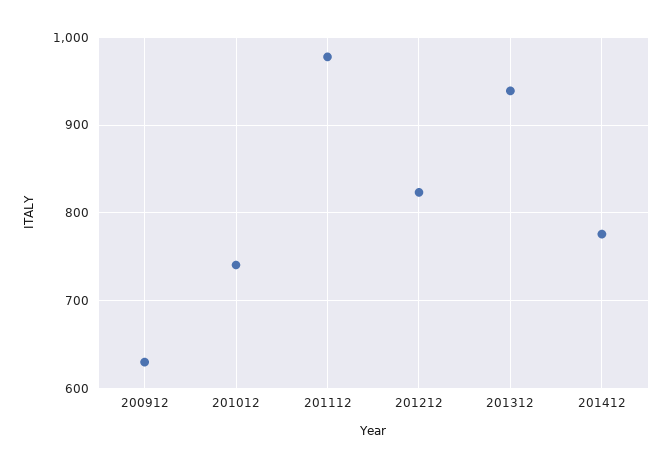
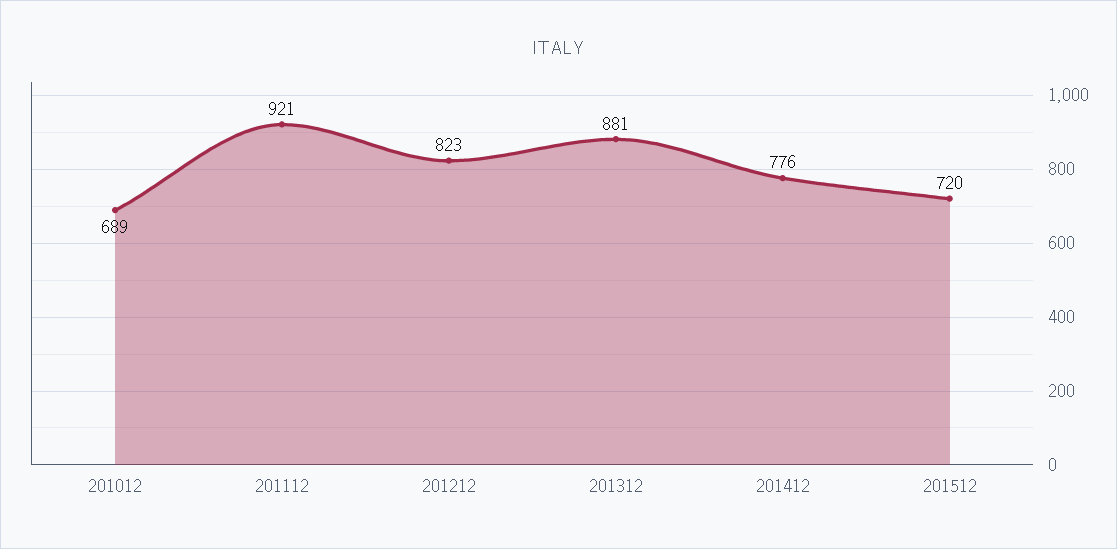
200912: 630 -> none
201012: 740 -> 689
201112: 980 -> 921
201312: 940 -> 881
201512: none -> 720

